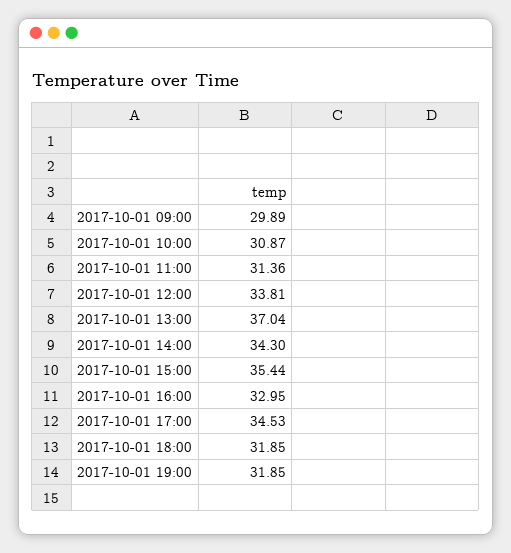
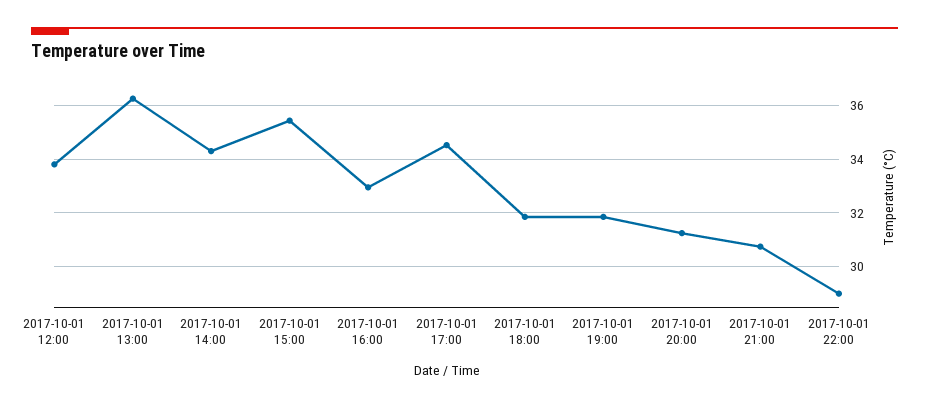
2017-10-01 09:00: 29.89 -> none
2017-10-01 10:00: 30.87 -> none
2017-10-01 11:00: 31.36 -> none
2017-10-01 13:00: 37.04 -> 36.25
2017-10-01 20:00: none -> 31.25
2017-10-01 21:00: none -> 30.75
2017-10-01 22:00: none -> 29

